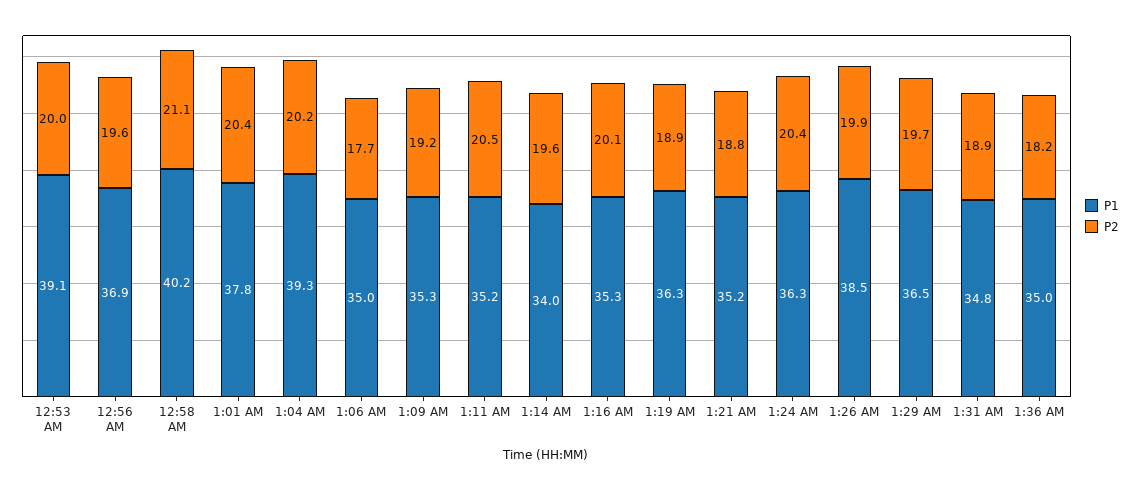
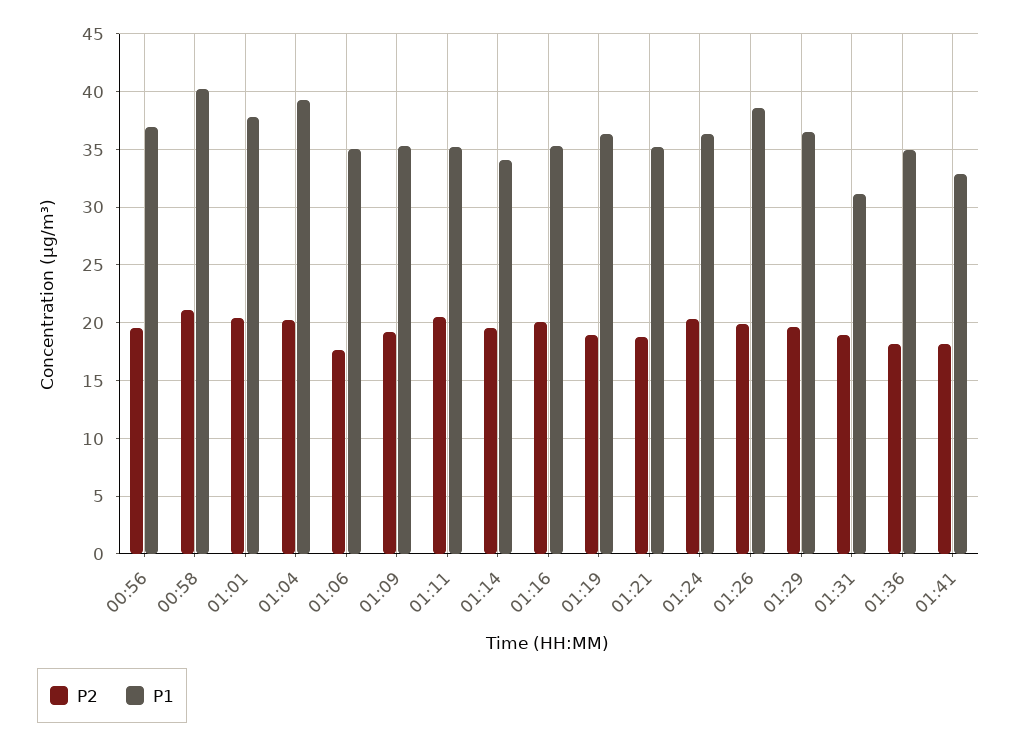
P1, 12:53 AM: 39.1 -> none
P2, 12:53 AM: 20 -> none
P1, 1:31 AM: 34.8 -> 31
P2, 01:41: none -> 18
P1, 01:41: none -> 33

